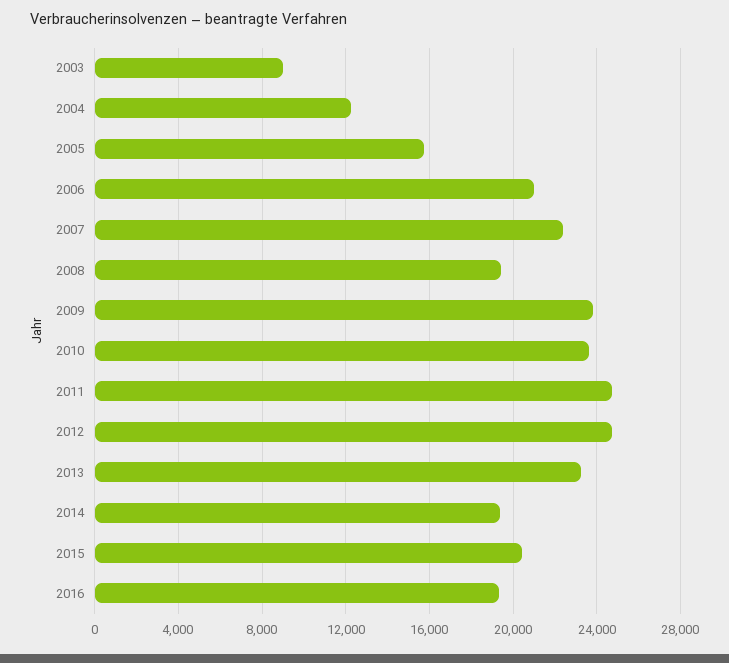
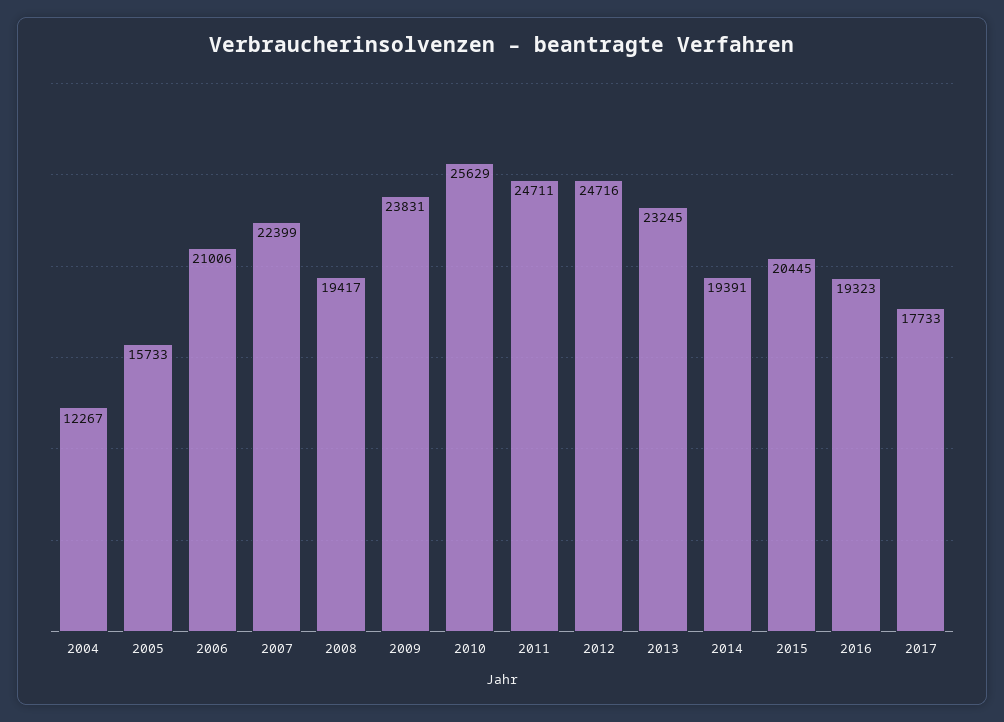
2003: 9000 -> none
2010: 23500 -> 25629
2017: none -> 17733

